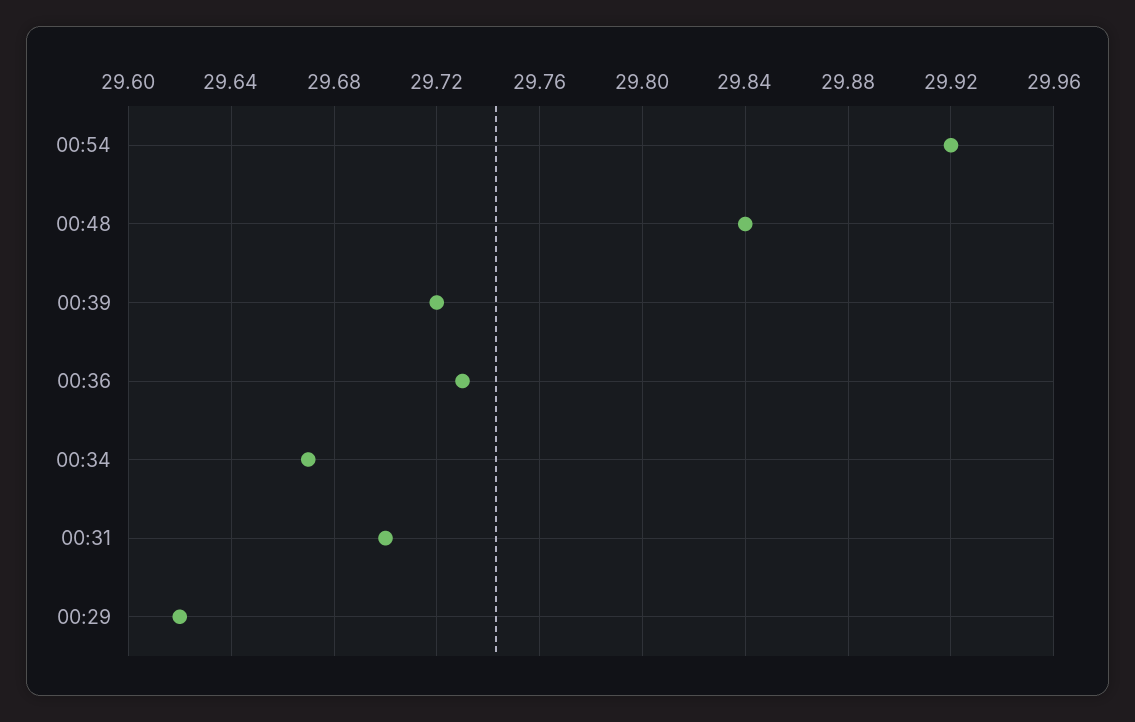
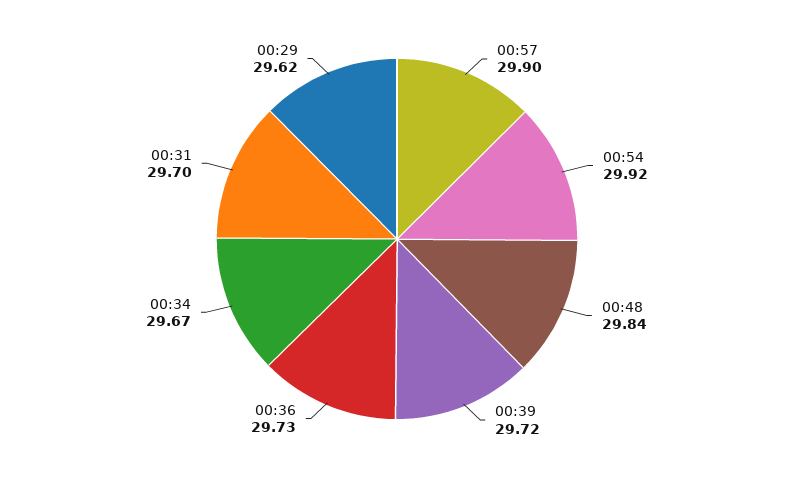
00:57: none -> 29.9

